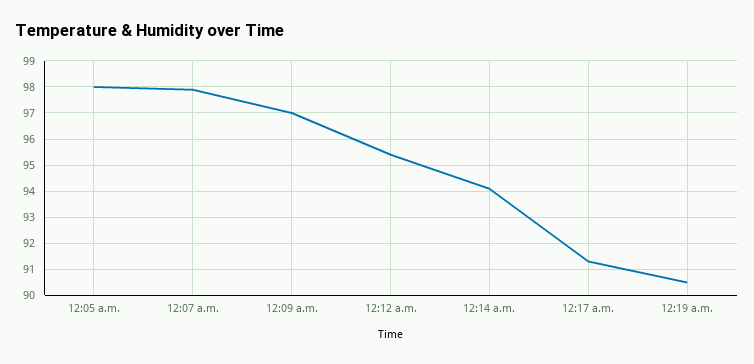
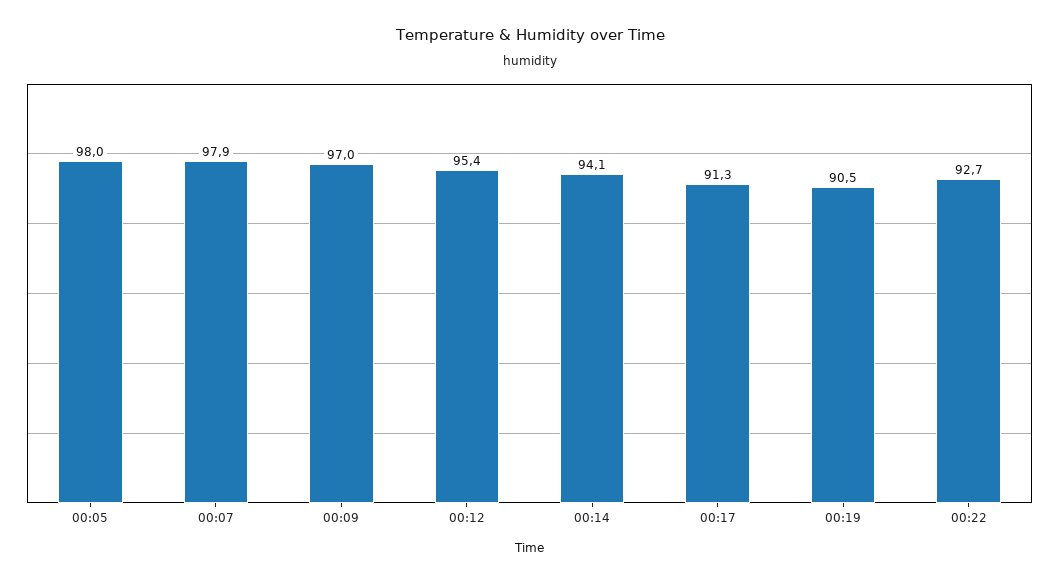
00:22: none -> 92.7

